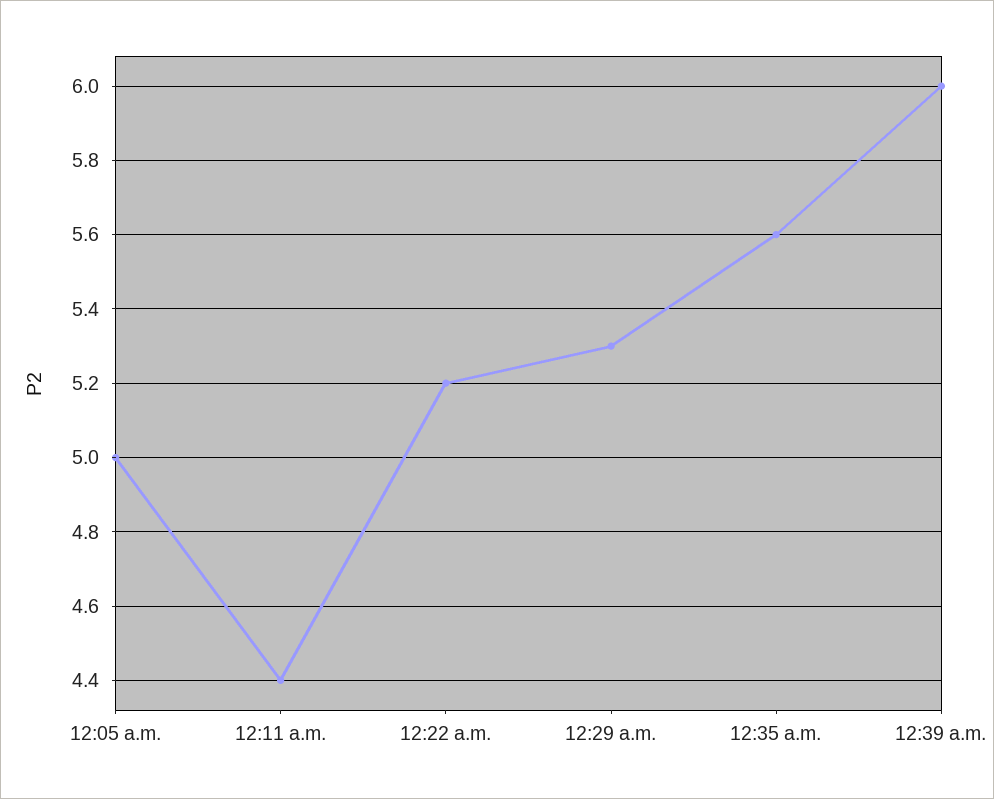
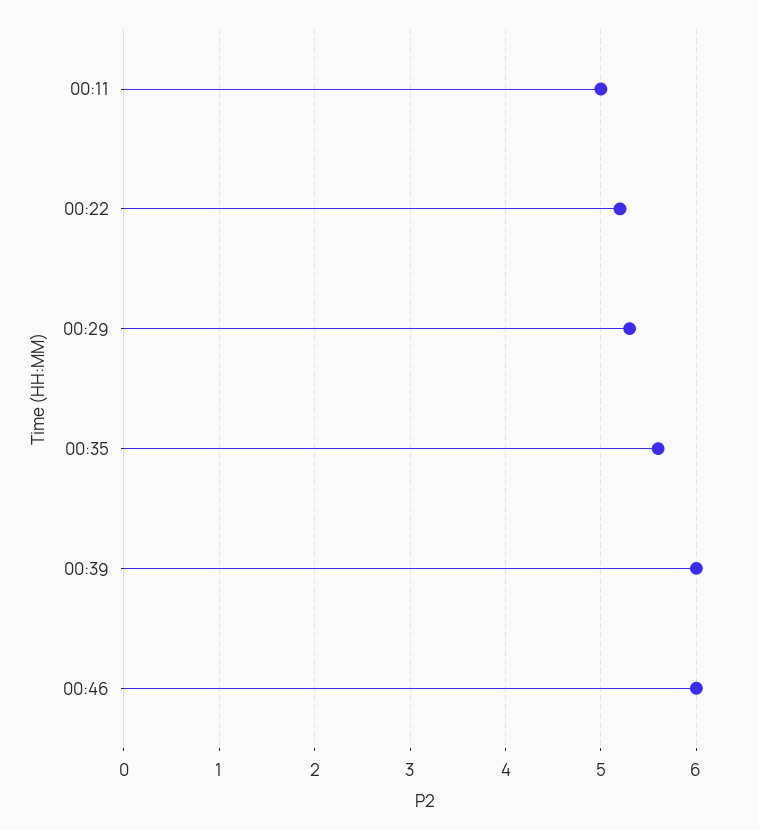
12:05 a.m.: 5 -> none
12:11 a.m.: 4.4 -> 5
00:46: none -> 6

